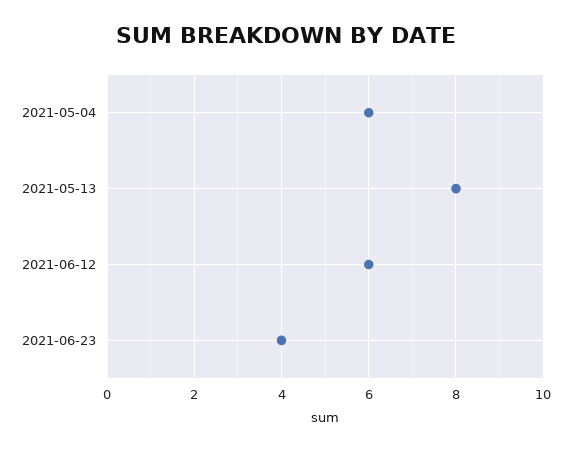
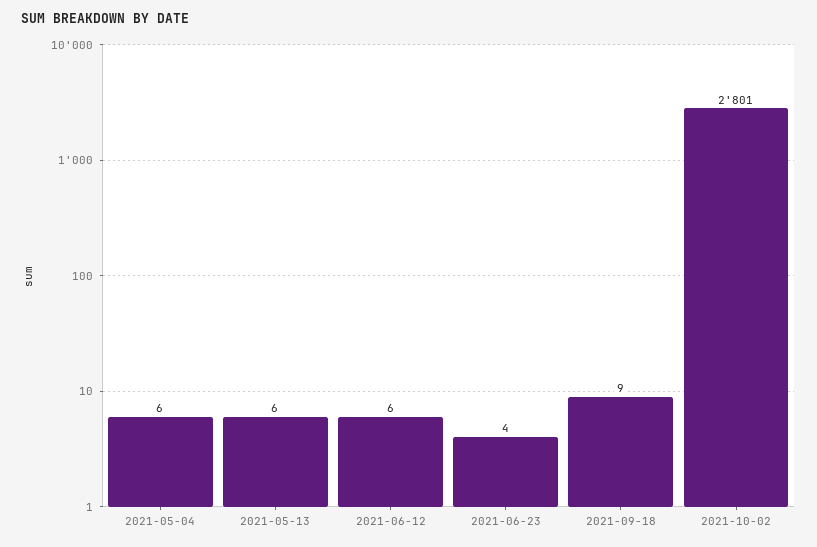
2021-05-13: 8 -> 6
2021-09-18: none -> 9
2021-10-02: none -> 2801

